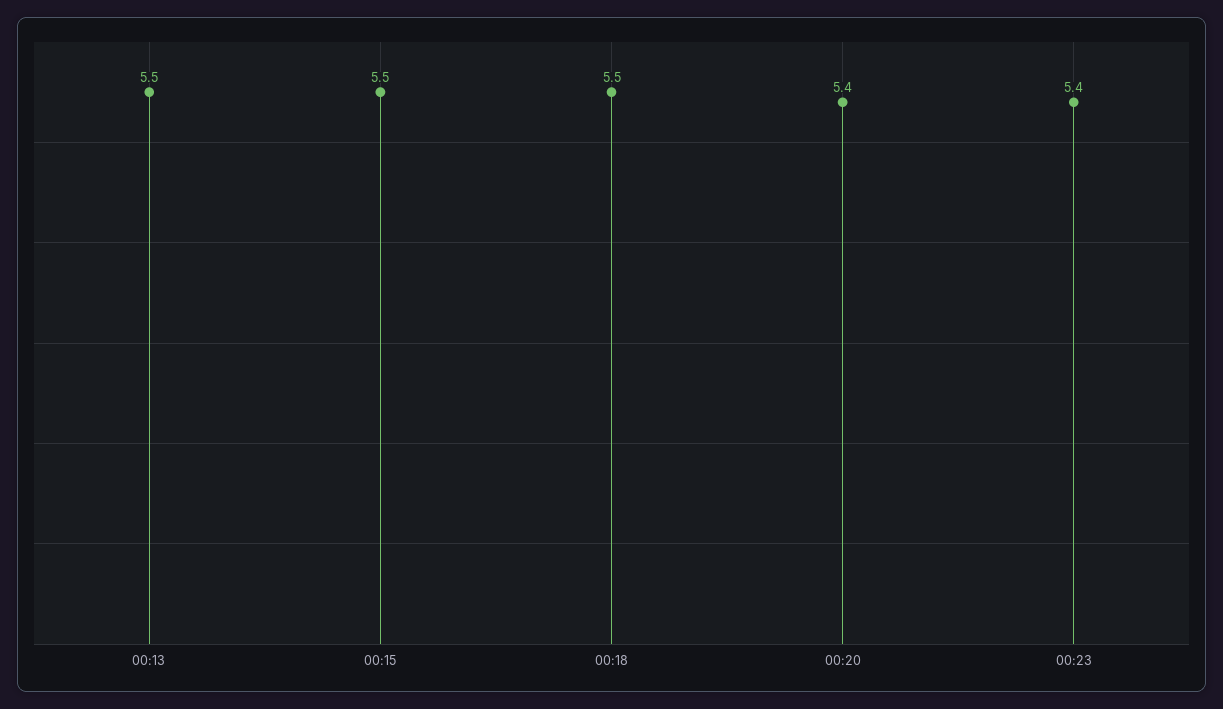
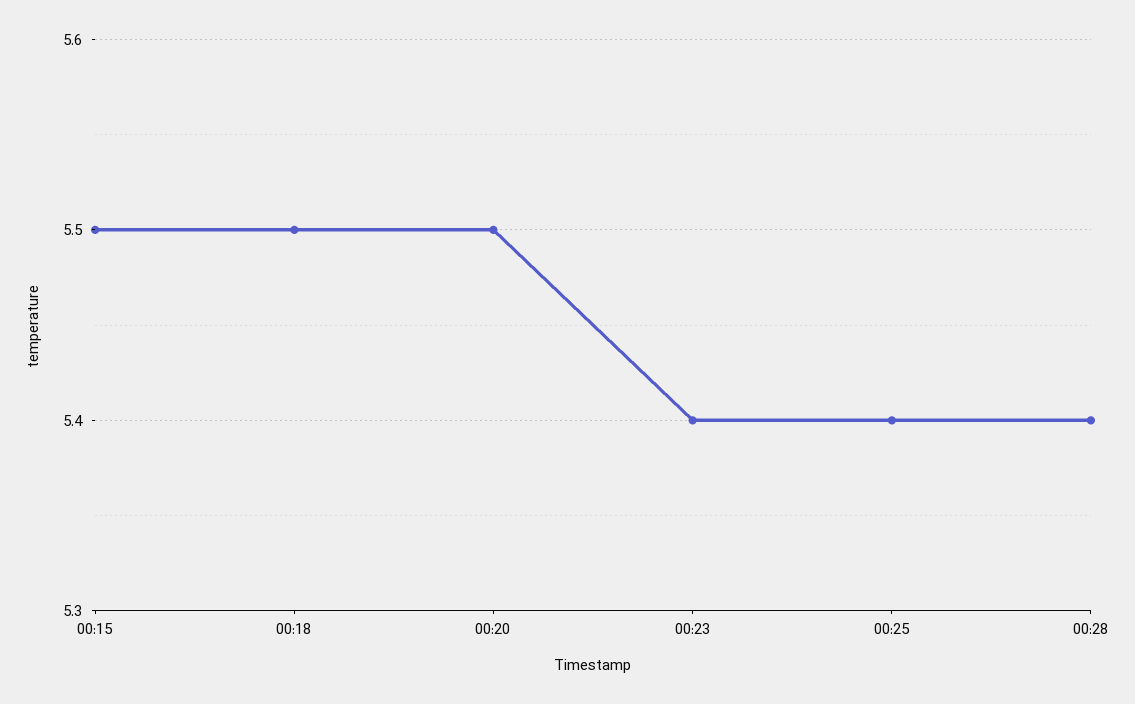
00:13: 5.5 -> none
00:20: 5.4 -> 5.5
00:25: none -> 5.4
00:28: none -> 5.4

